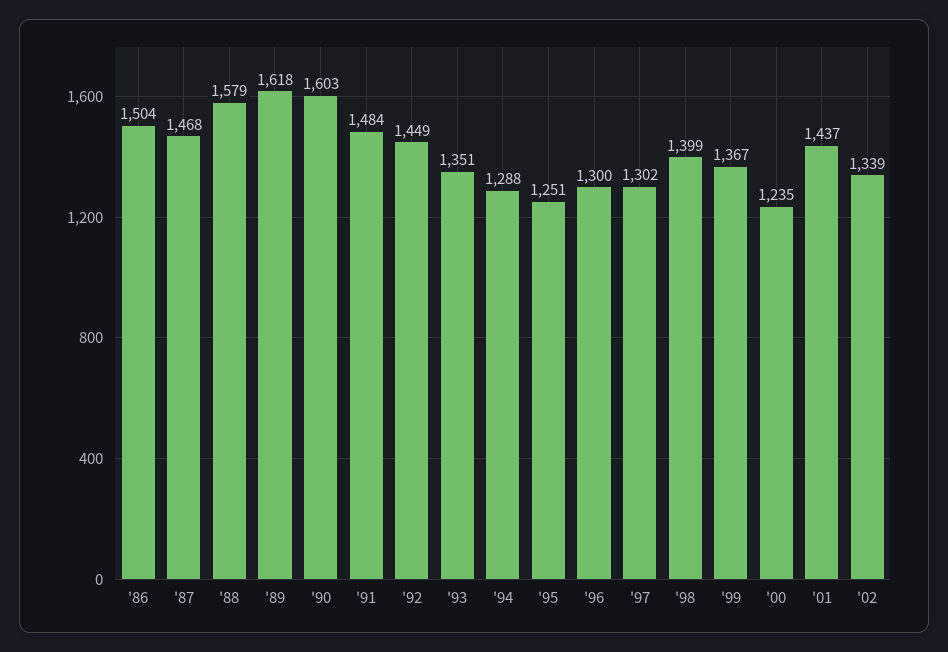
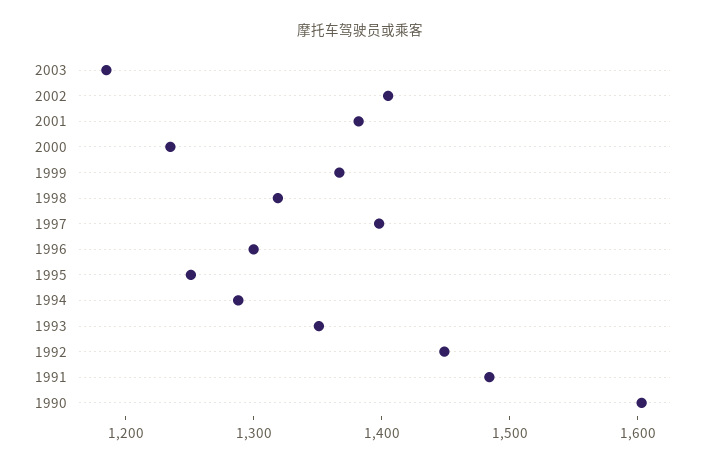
'86: 1504 -> none
'87: 1468 -> none
'88: 1579 -> none
'89: 1618 -> none
'97: 1302 -> 1400
'98: 1399 -> 1320
'01: 1437 -> 1380
'02: 1339 -> 1400
2003: none -> 1180

